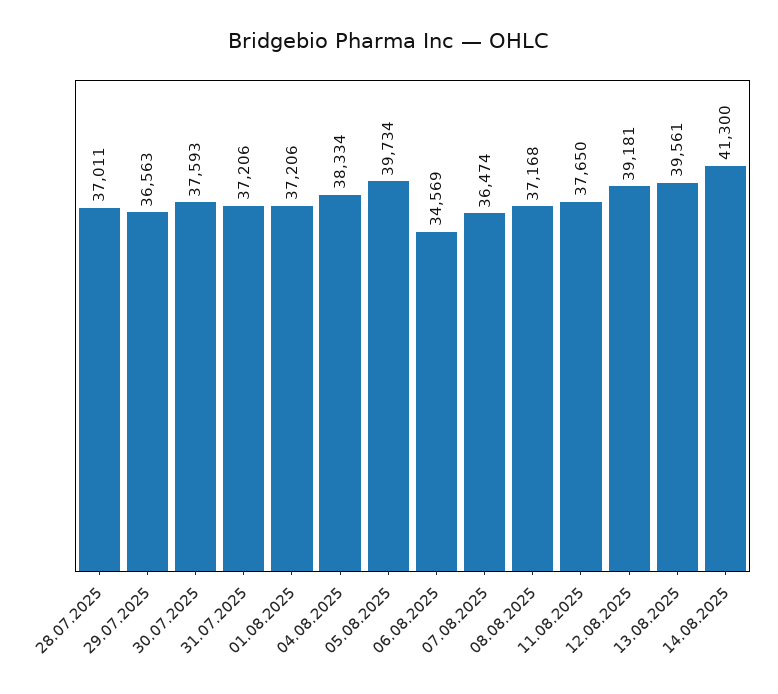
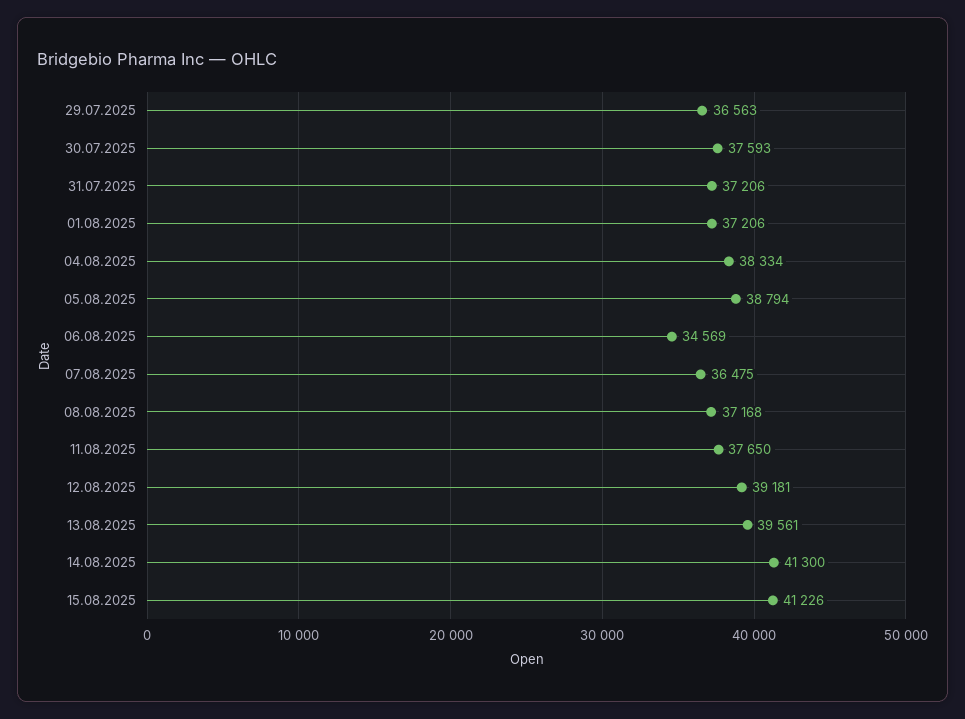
28.07.2025: 37011 -> none
05.08.2025: 39734 -> 38794
07.08.2025: 36474 -> 36475
15.08.2025: none -> 41226

